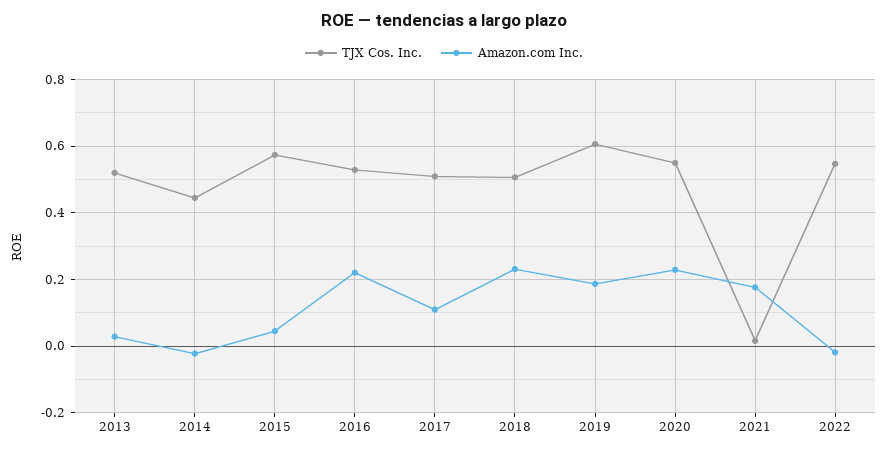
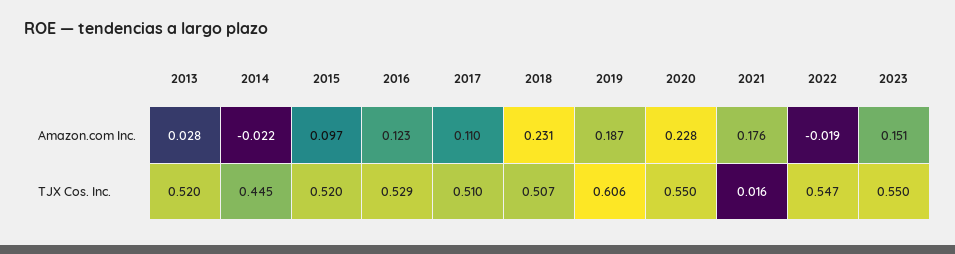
TJX Cos. Inc., 2015: 0.58 -> 0.52
Amazon.com Inc., 2015: 0.04 -> 0.097
Amazon.com Inc., 2016: 0.22 -> 0.123
Amazon.com Inc., 2023: none -> 0.151
TJX Cos. Inc., 2023: none -> 0.55

